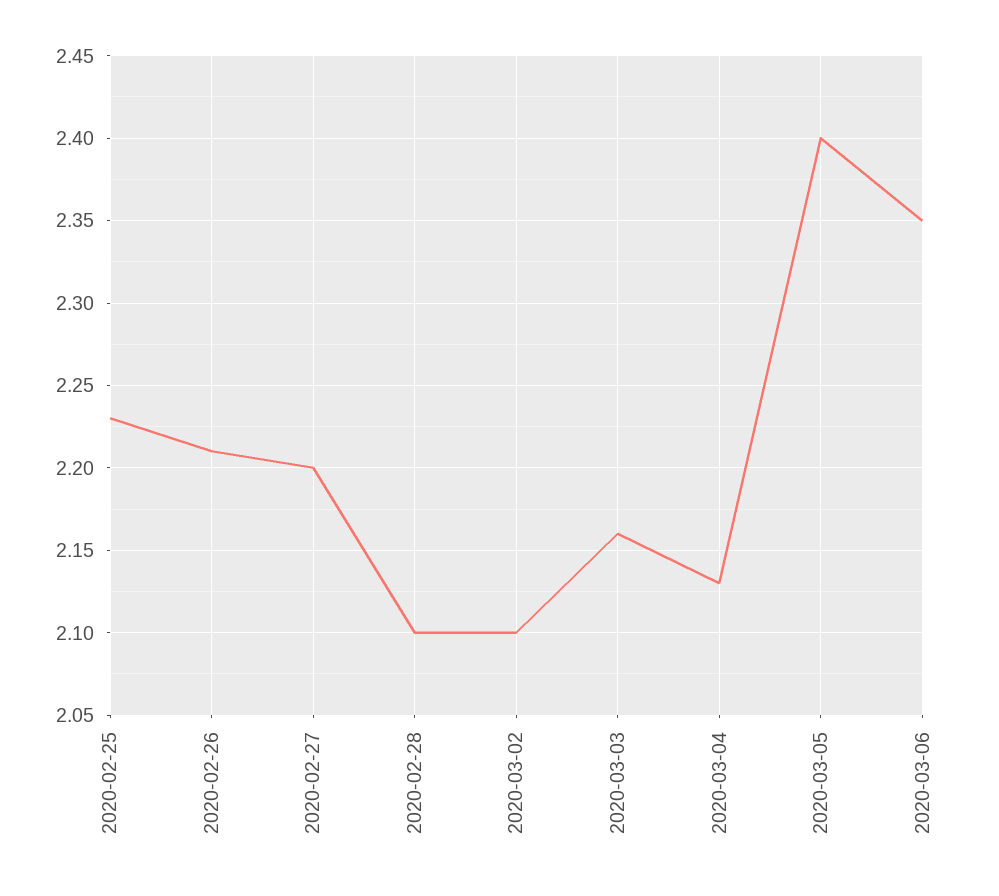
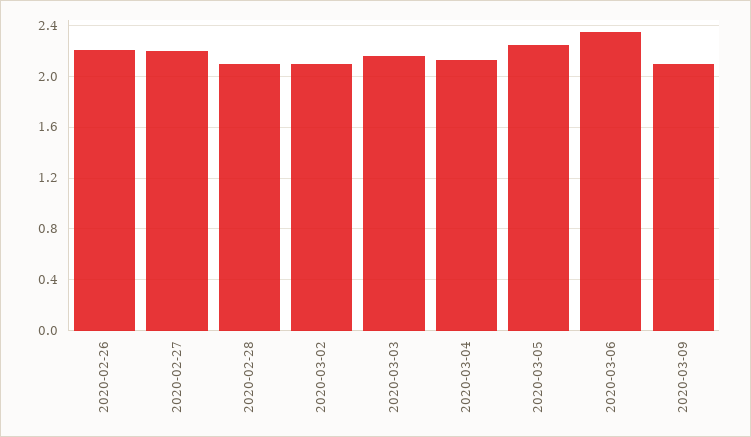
2020-02-25: 2.23 -> none
2020-03-05: 2.4 -> 2.25
2020-03-09: none -> 2.1

